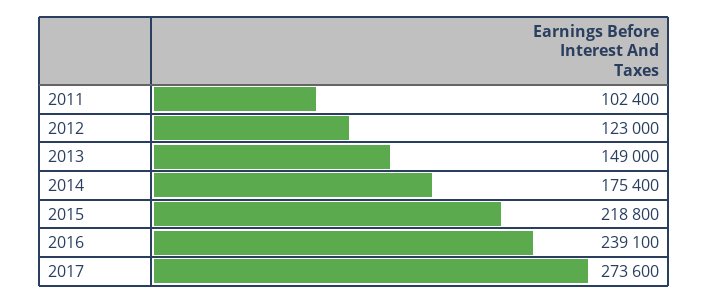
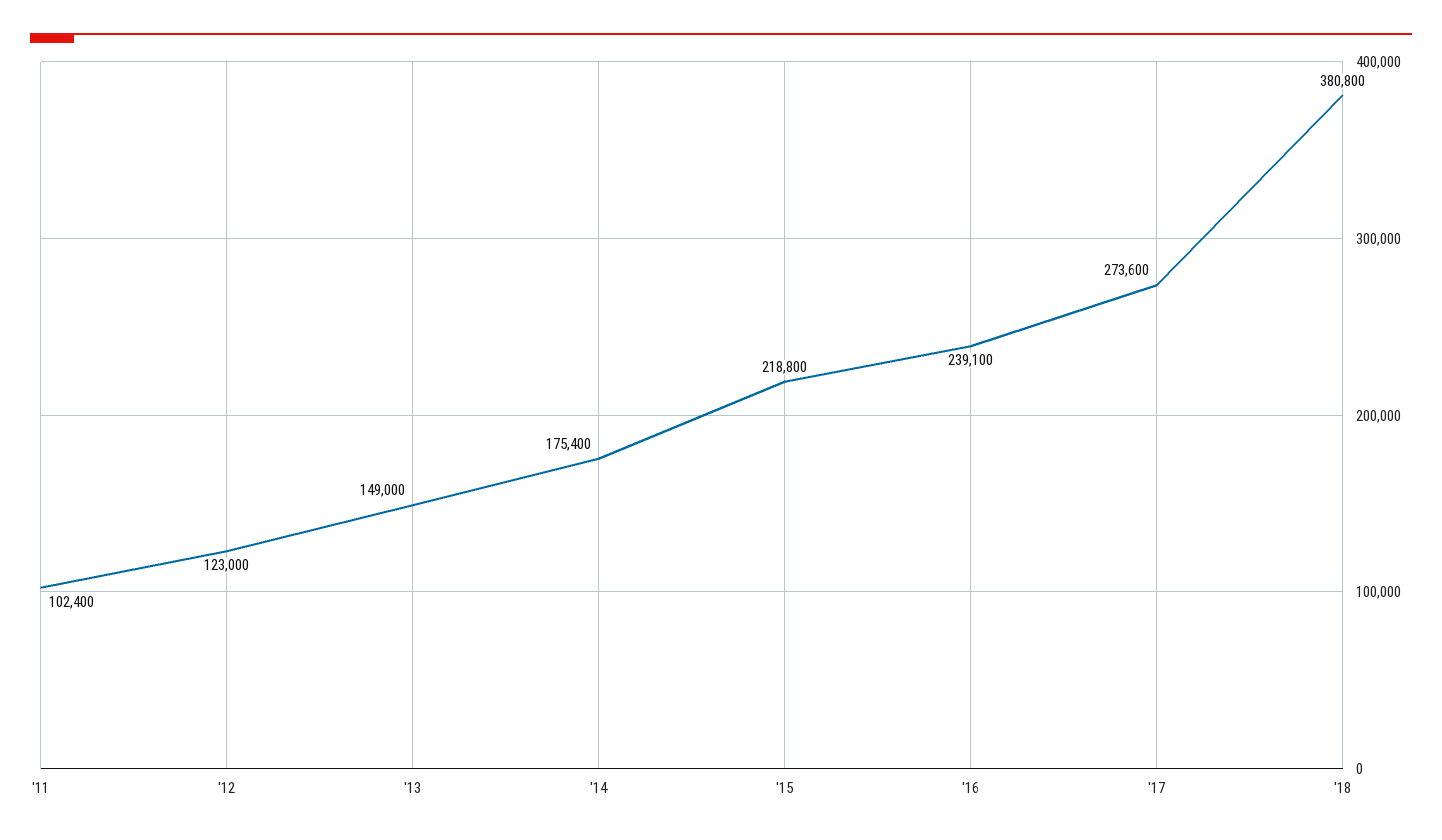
'18: none -> 380800

